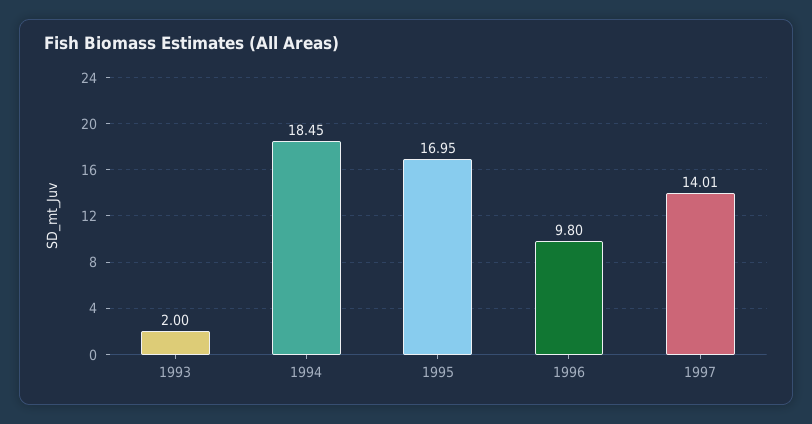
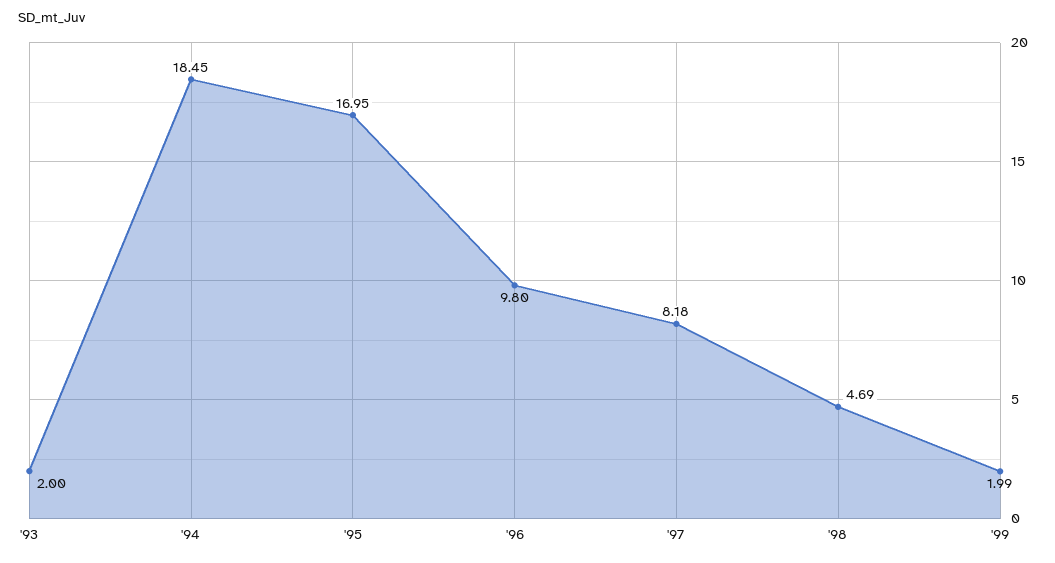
1997: 14.01 -> 8.18
'98: none -> 4.69
'99: none -> 1.99

